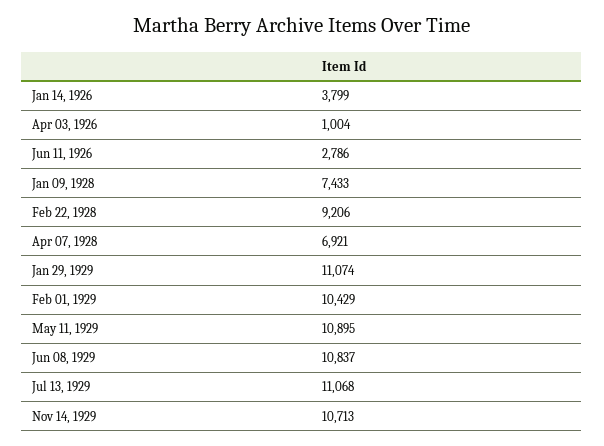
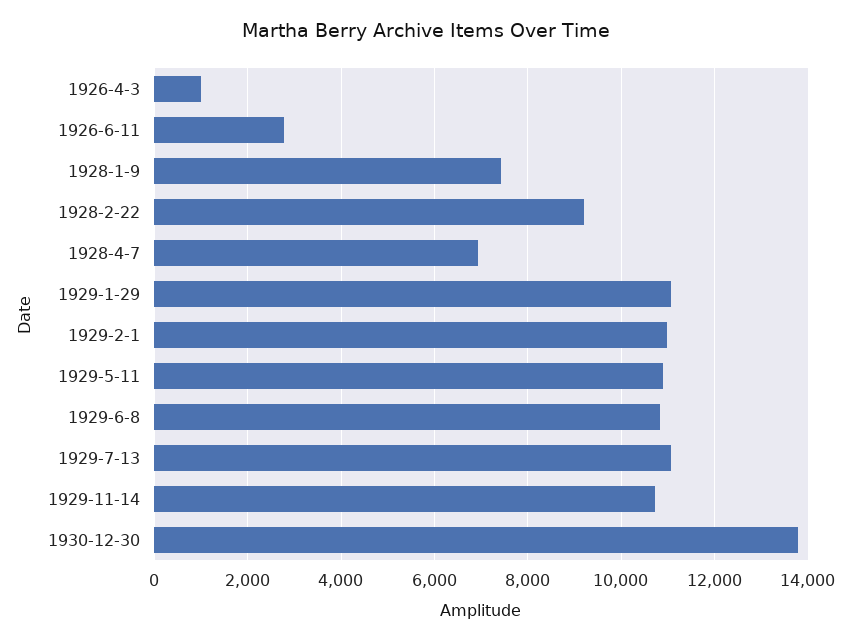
Jan 14, 1926: 3799 -> none
Feb 01, 1929: 10429 -> 11000
1930-12-30: none -> 13800

